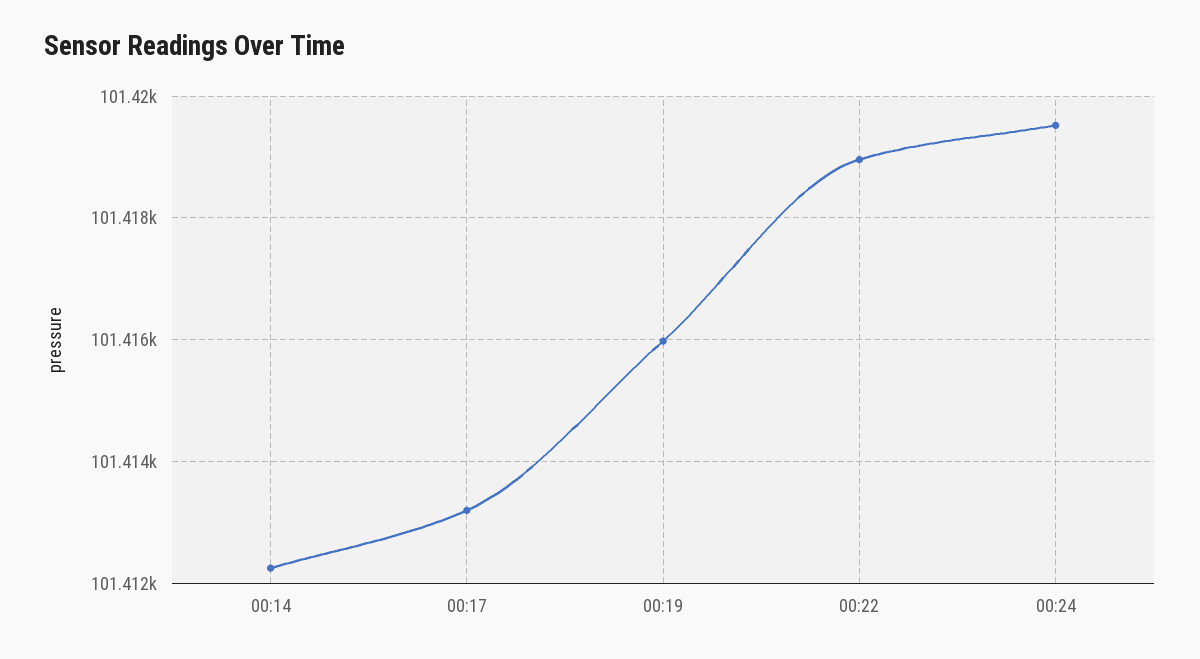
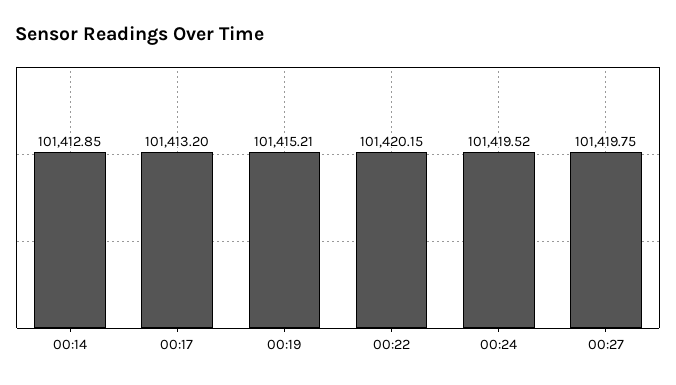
00:14: 101412.2 -> 101412.85
00:19: 101416 -> 101415.21
00:22: 101419 -> 101420.15
00:27: none -> 101419.75

